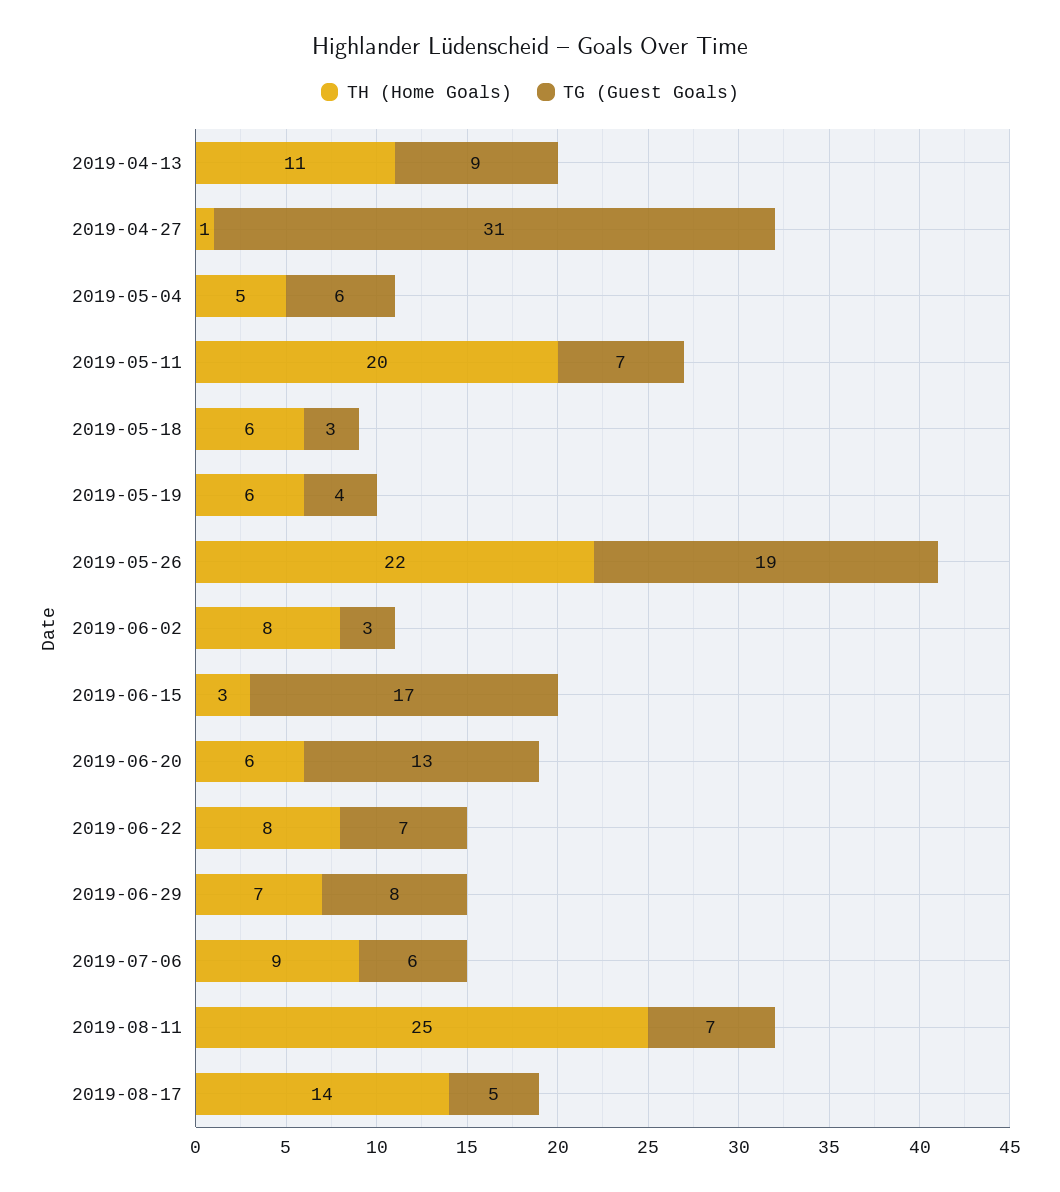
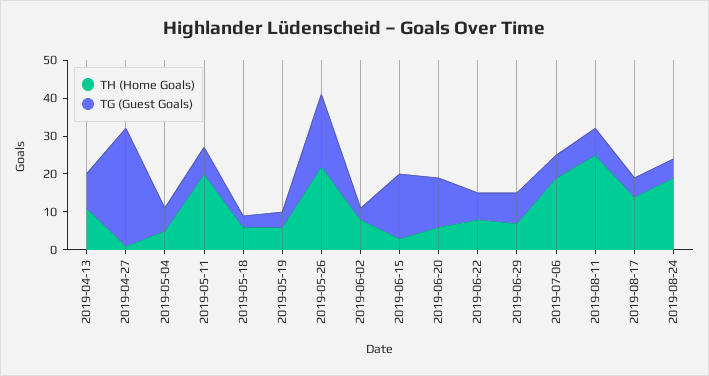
TH (Home Goals), 2019-07-06: 9 -> 20
TH (Home Goals), 2019-08-24: none -> 20
TG (Guest Goals), 2019-08-24: none -> 5

